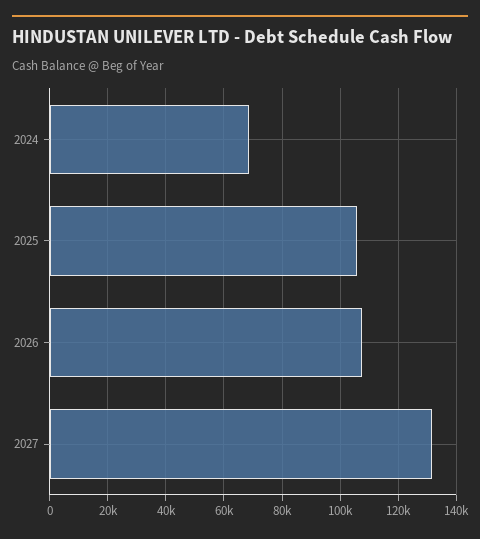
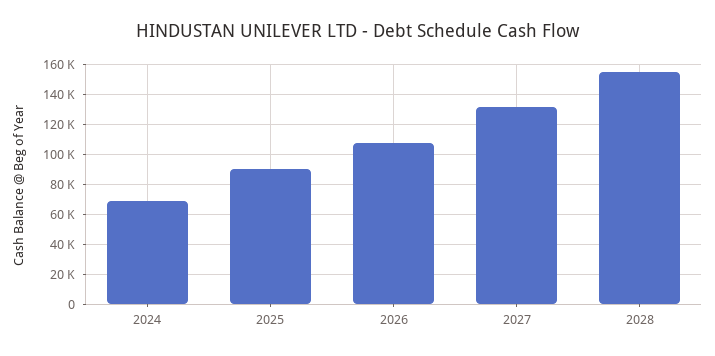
2025: 105000 -> 90000
2028: none -> 155000

